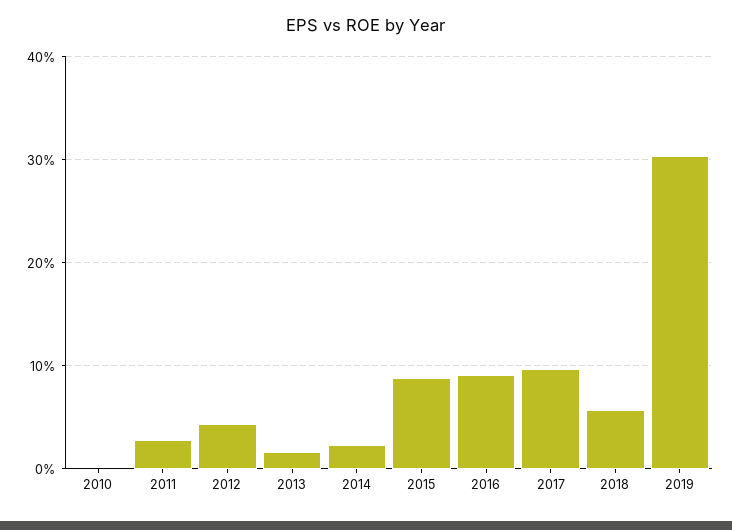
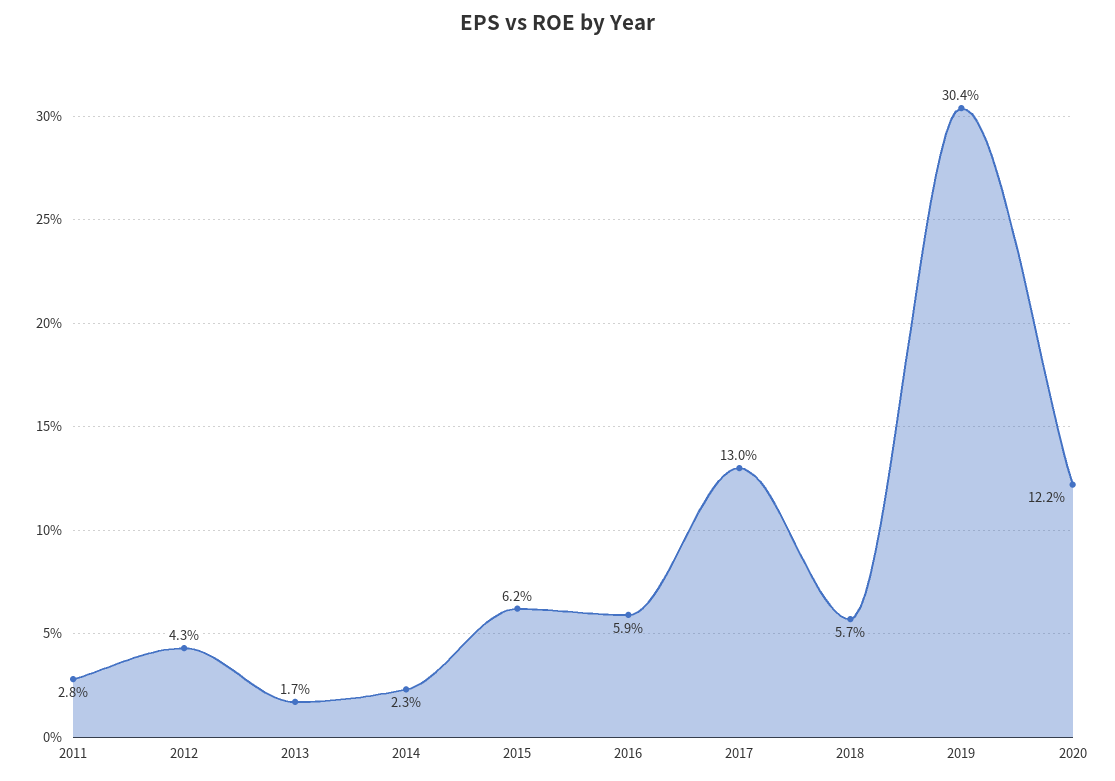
2010: 0 -> none
2015: 9 -> 6.2
2016: 9 -> 5.9
2017: 10 -> 13
2020: none -> 12.2

